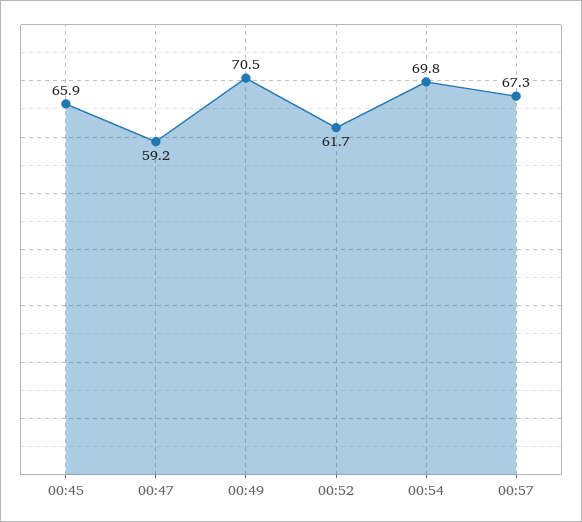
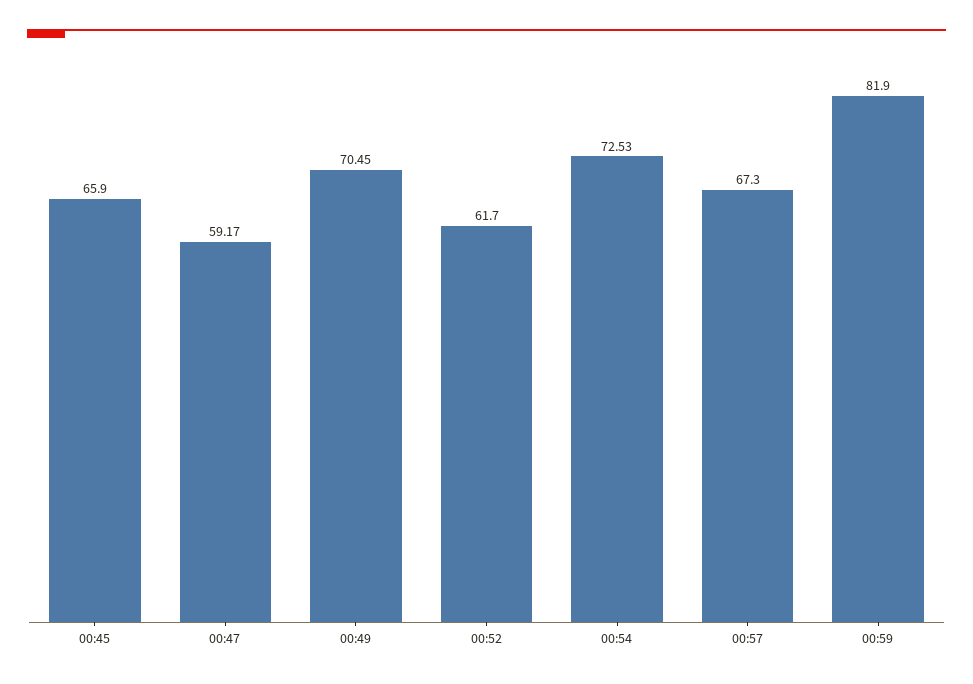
00:54: 69.8 -> 72.53
00:59: none -> 81.9

